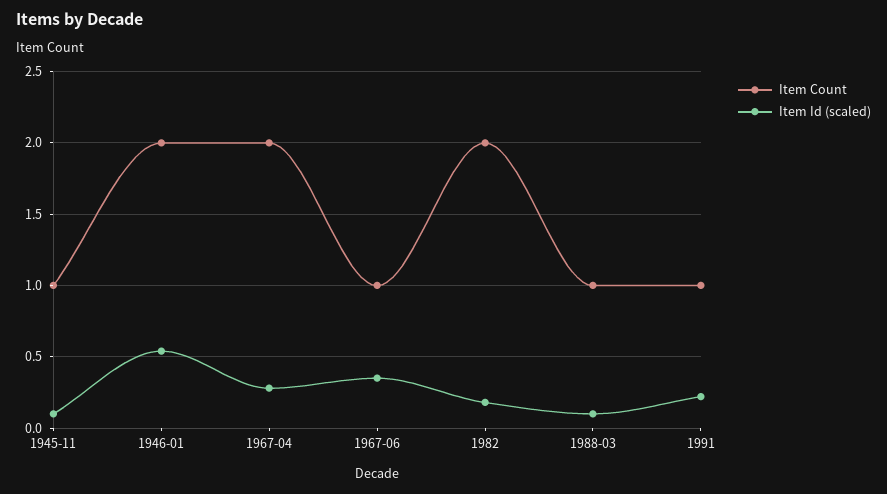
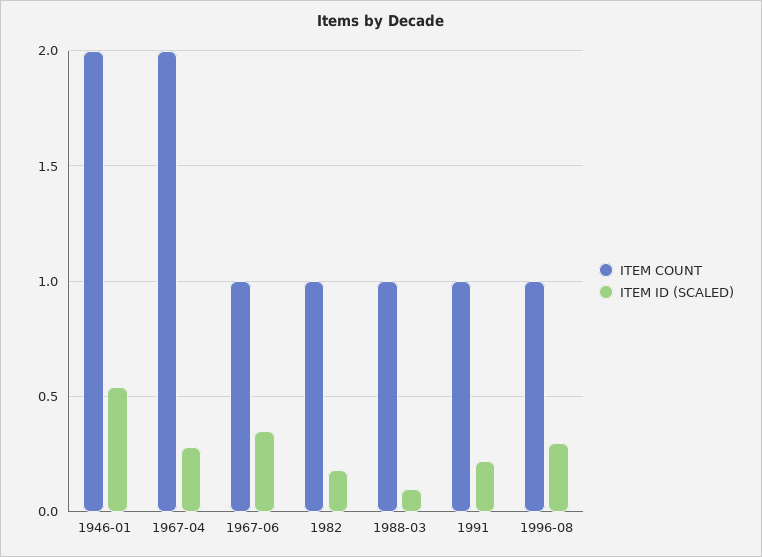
Item Count, 1945-11: 1 -> none
Item Id (scaled), 1945-11: 0.1 -> none
Item Count, 1982: 2 -> 1
Item Count, 1996-08: none -> 1
Item Id (scaled), 1996-08: none -> 0.3

